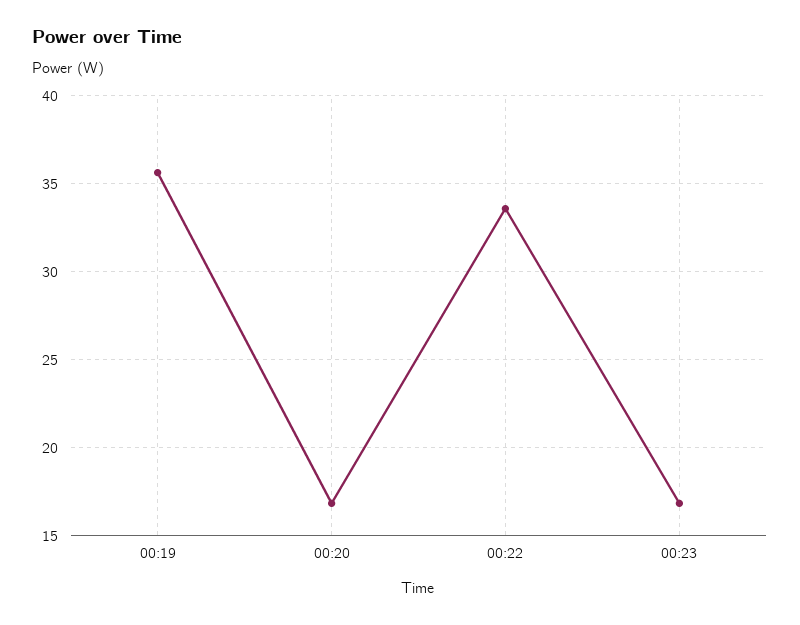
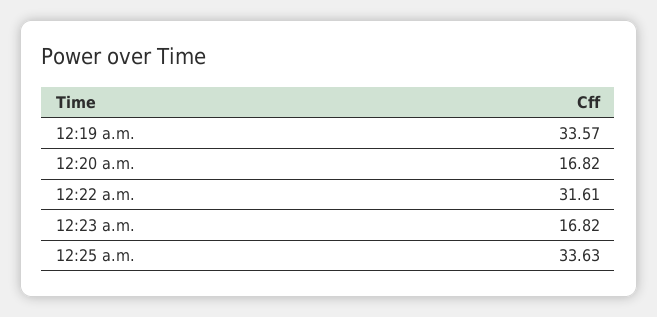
00:19: 35.5 -> 33.57
00:22: 33.5 -> 31.61
12:25 a.m.: none -> 33.63

